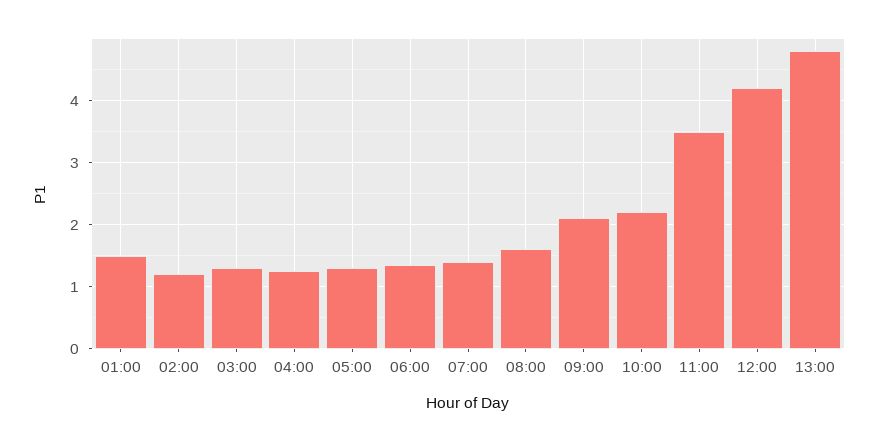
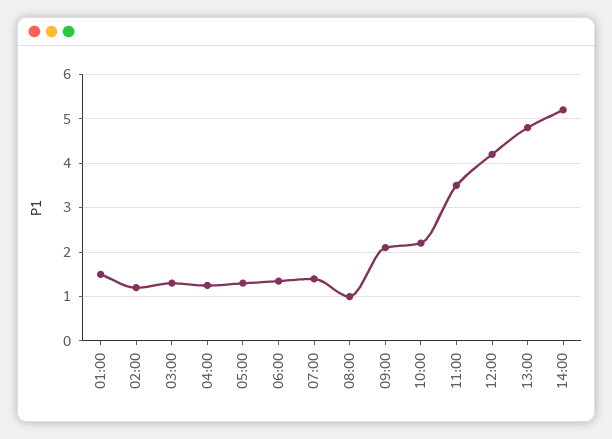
08:00: 1.6 -> 1
14:00: none -> 5.2

